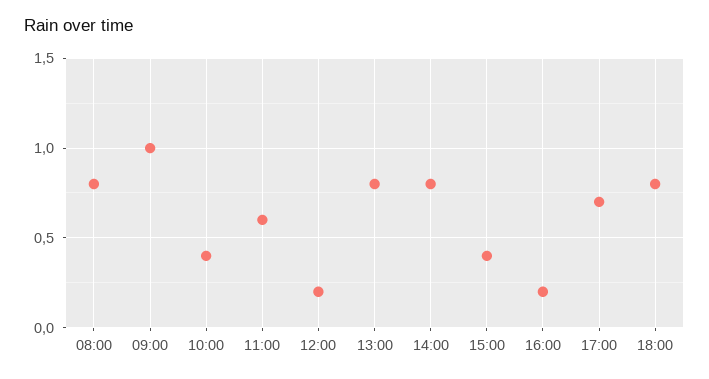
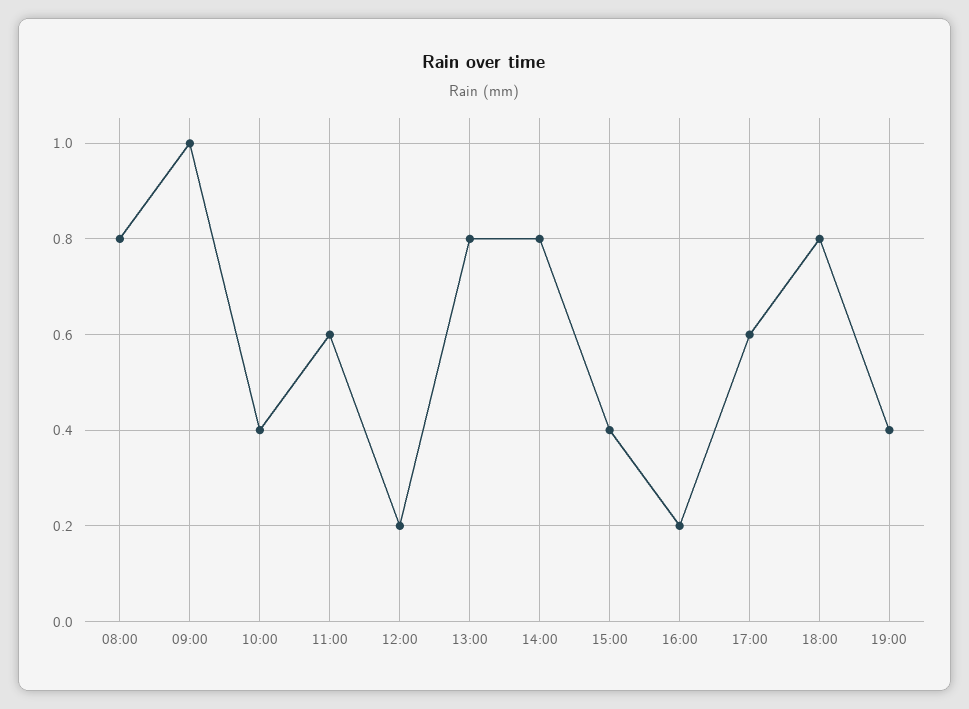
17:00: 0.7 -> 0.6
19:00: none -> 0.4

